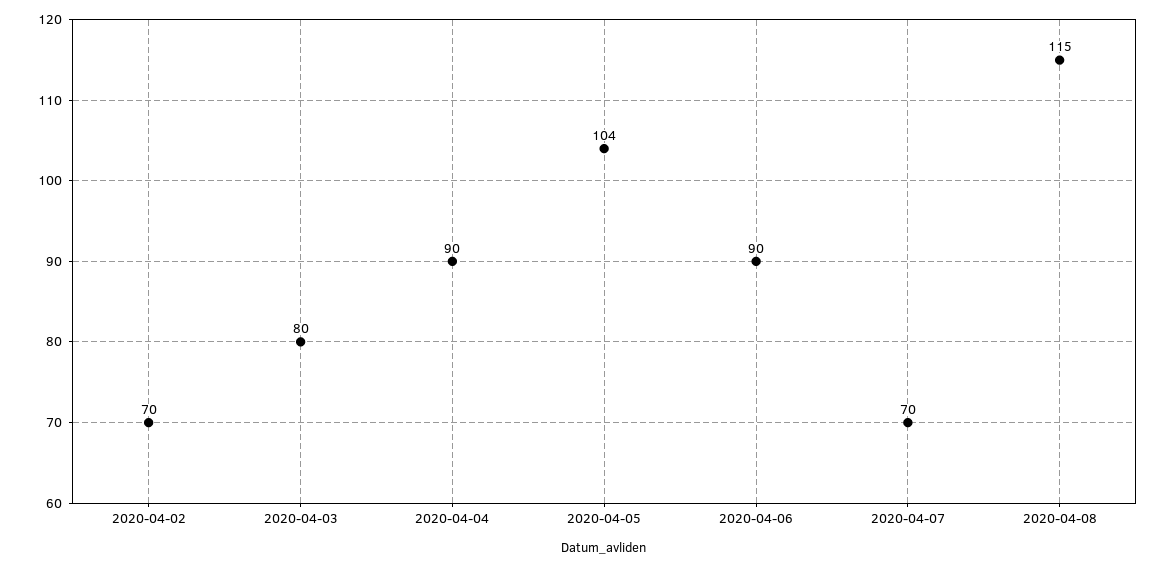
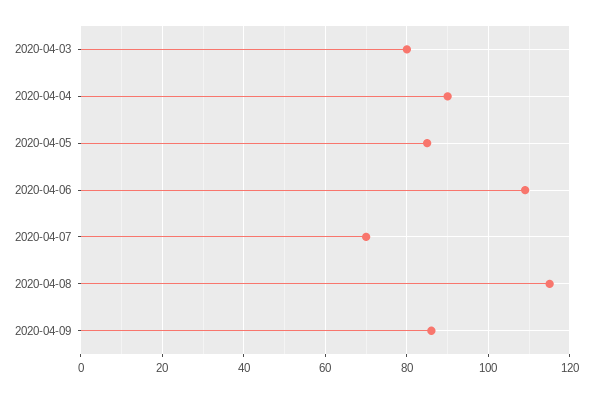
2020-04-02: 70 -> none
2020-04-05: 104 -> 85
2020-04-06: 90 -> 110
2020-04-09: none -> 85

